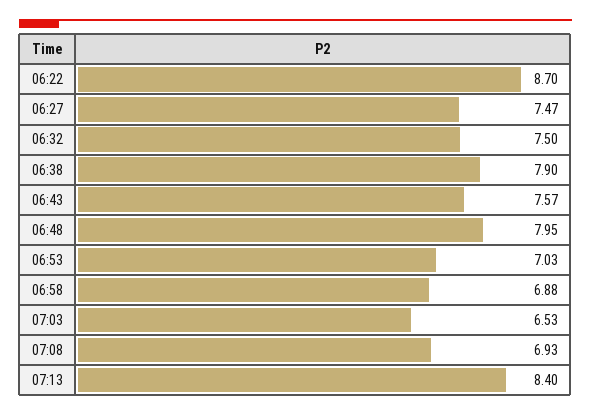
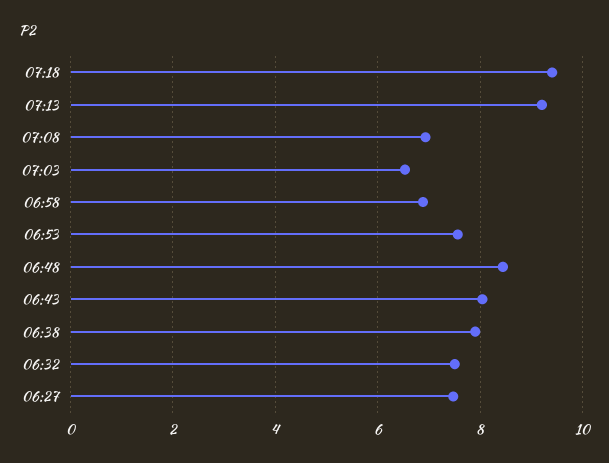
06:22: 8.7 -> none
06:43: 7.57 -> 8
06:48: 7.95 -> 8.4
06:53: 7.03 -> 7.6
07:13: 8.4 -> 9.2
07:18: none -> 9.4

